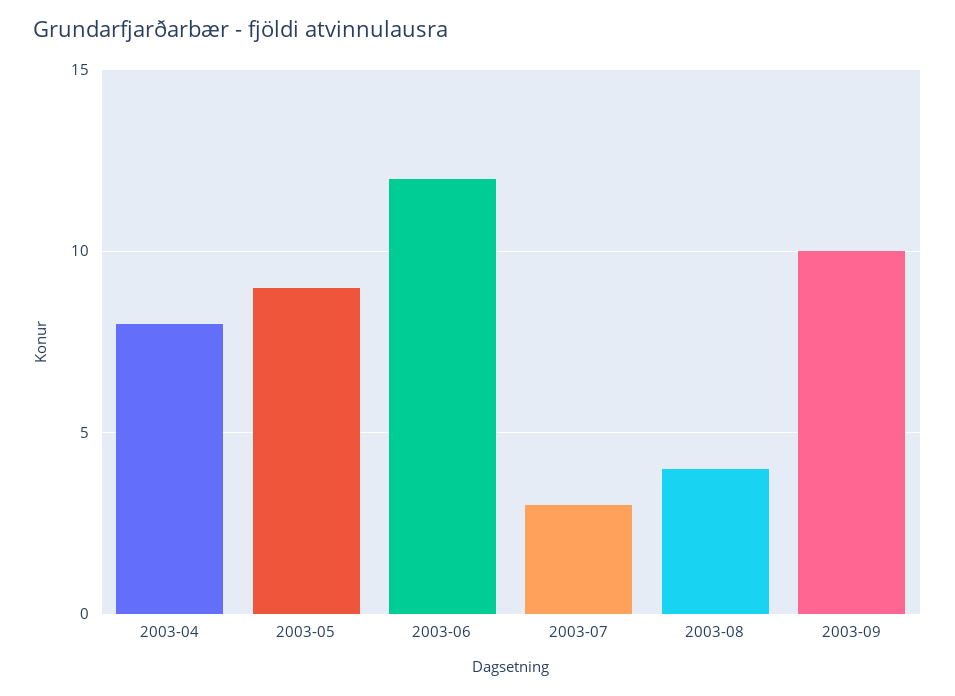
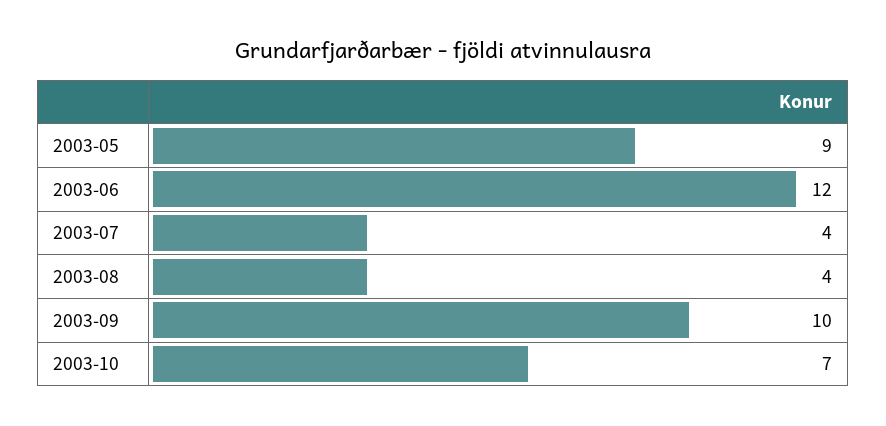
2003-04: 8 -> none
2003-07: 3 -> 4
2003-10: none -> 7

